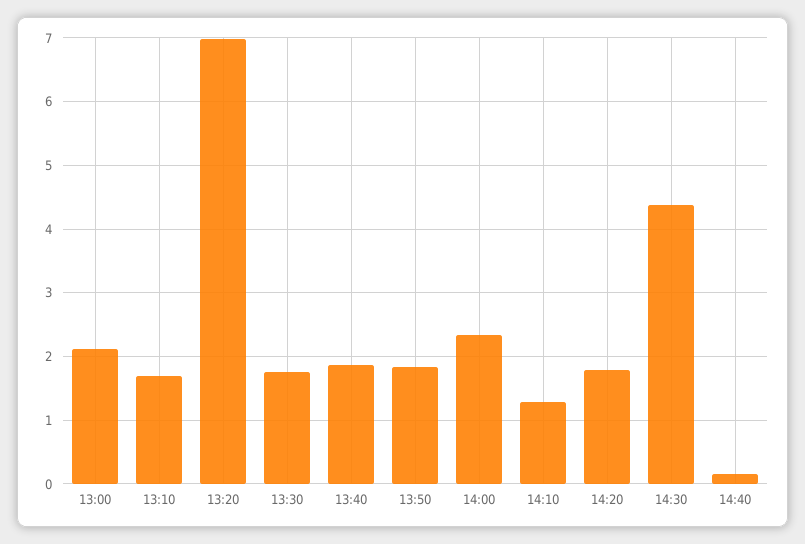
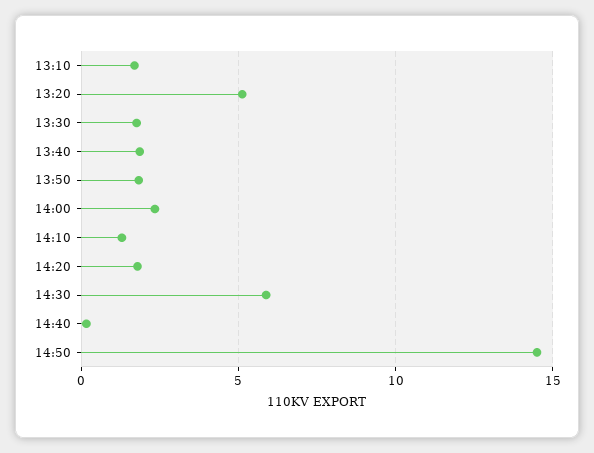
13:00: 2.1 -> none
13:20: 7 -> 5
14:30: 4.4 -> 6
14:50: none -> 14.5

